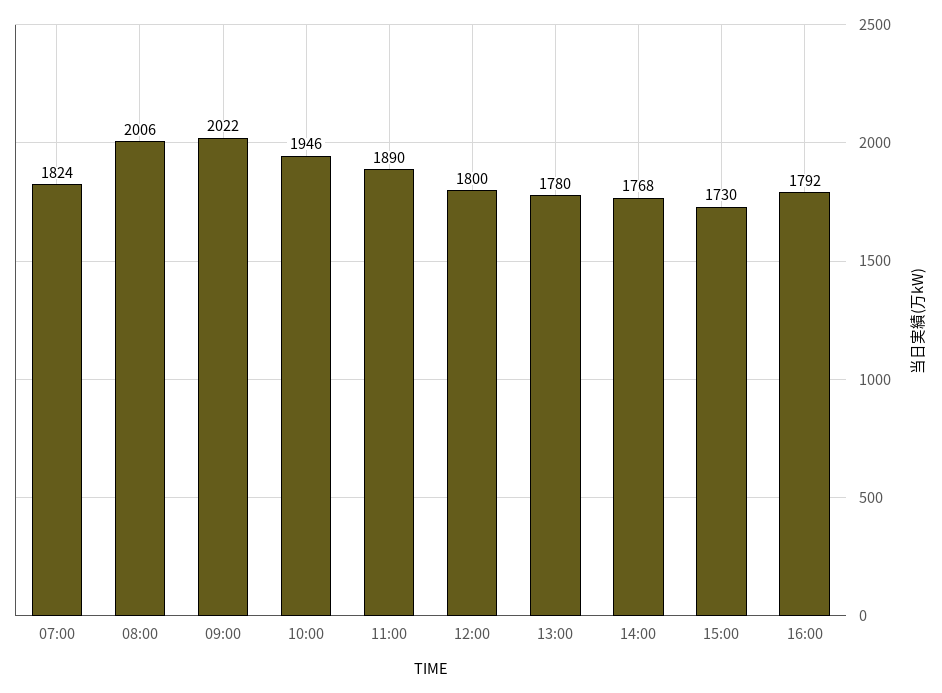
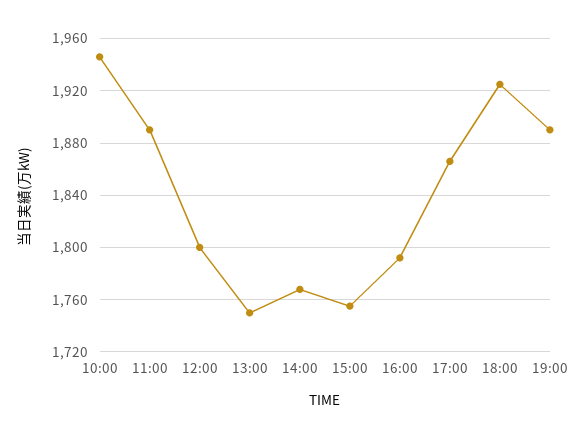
07:00: 1824 -> none
08:00: 2006 -> none
09:00: 2022 -> none
13:00: 1780 -> 1750
15:00: 1730 -> 1755
17:00: none -> 1865
18:00: none -> 1925
19:00: none -> 1890

